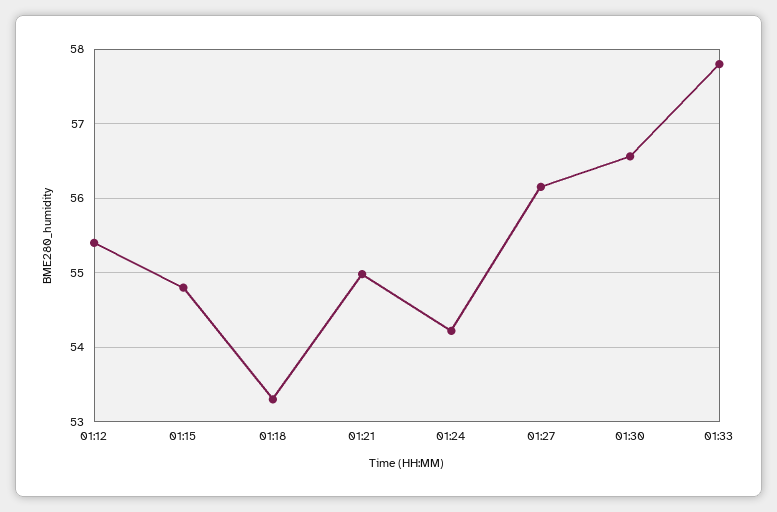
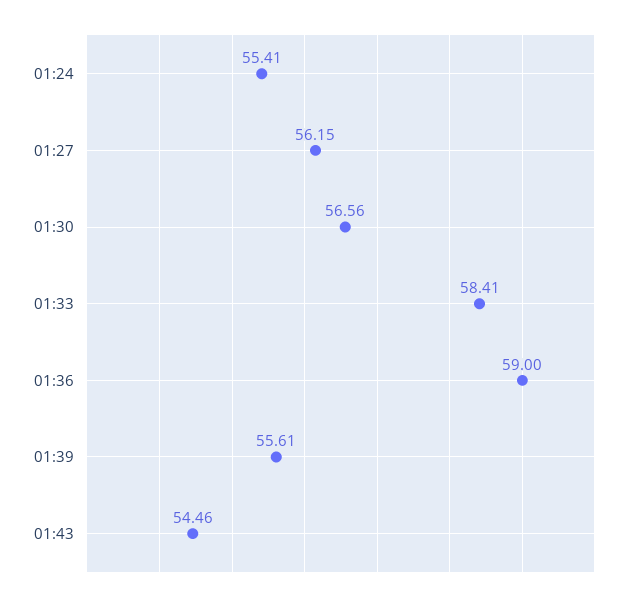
01:12: 55.4 -> none
01:15: 54.8 -> none
01:18: 53.3 -> none
01:21: 55 -> none
01:24: 54.2 -> 55.41
01:33: 57.8 -> 58.41
01:36: none -> 59
01:39: none -> 55.61
01:43: none -> 54.46

